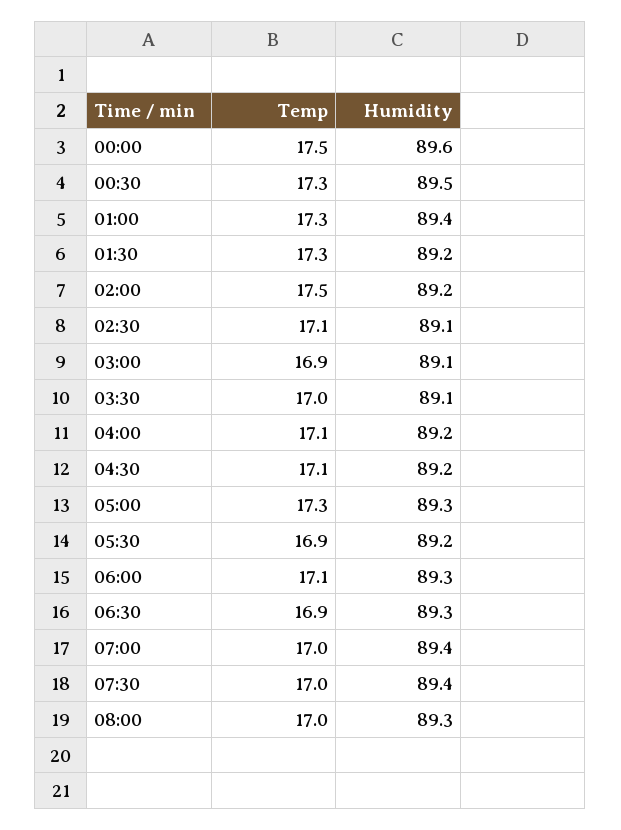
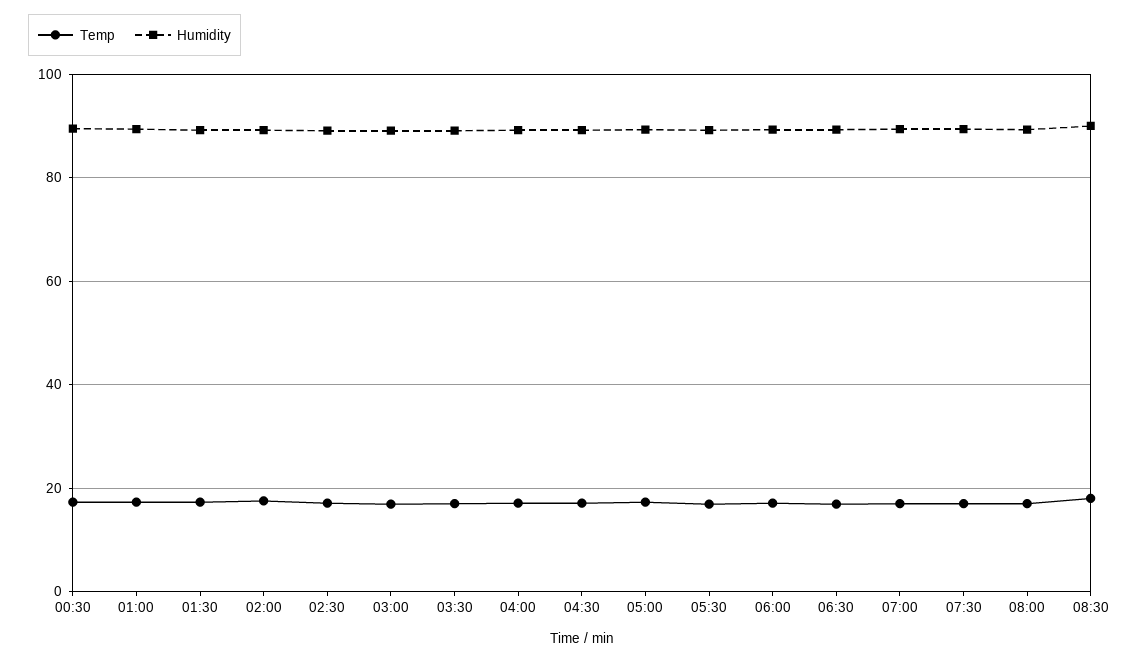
Temp, 00:00: 17.5 -> none
Humidity, 00:00: 89.6 -> none
Temp, 08:30: none -> 18
Humidity, 08:30: none -> 90

